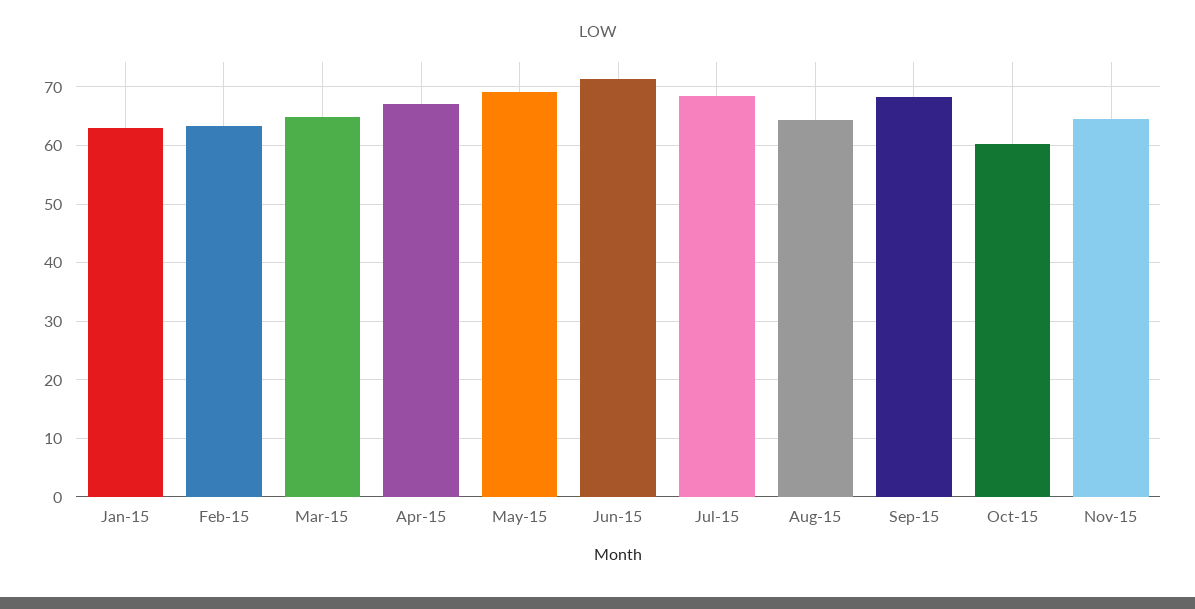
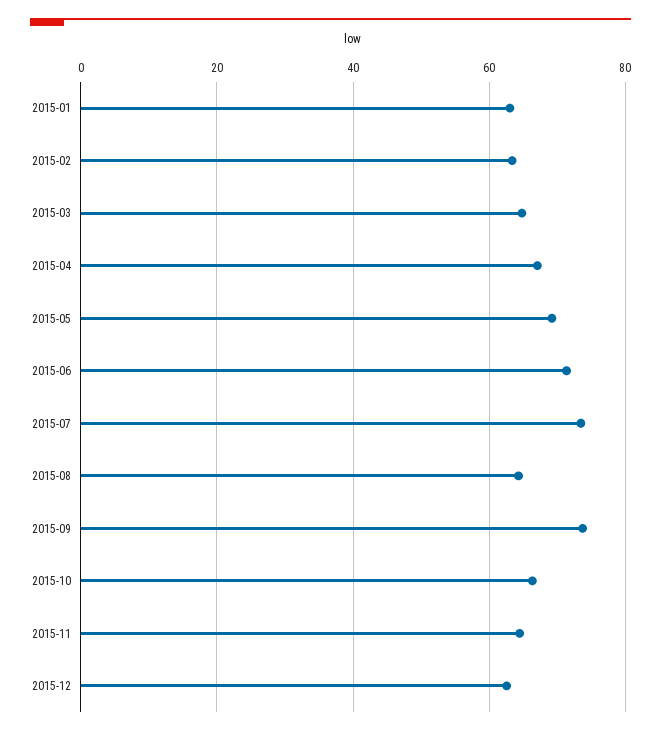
Jul-15: 68 -> 74
Sep-15: 68 -> 74
Oct-15: 60 -> 66
2015-12: none -> 62

